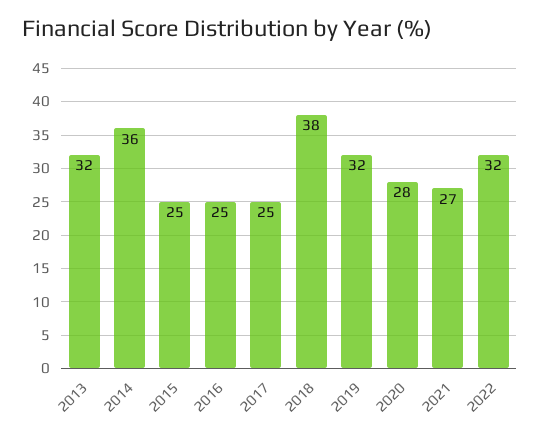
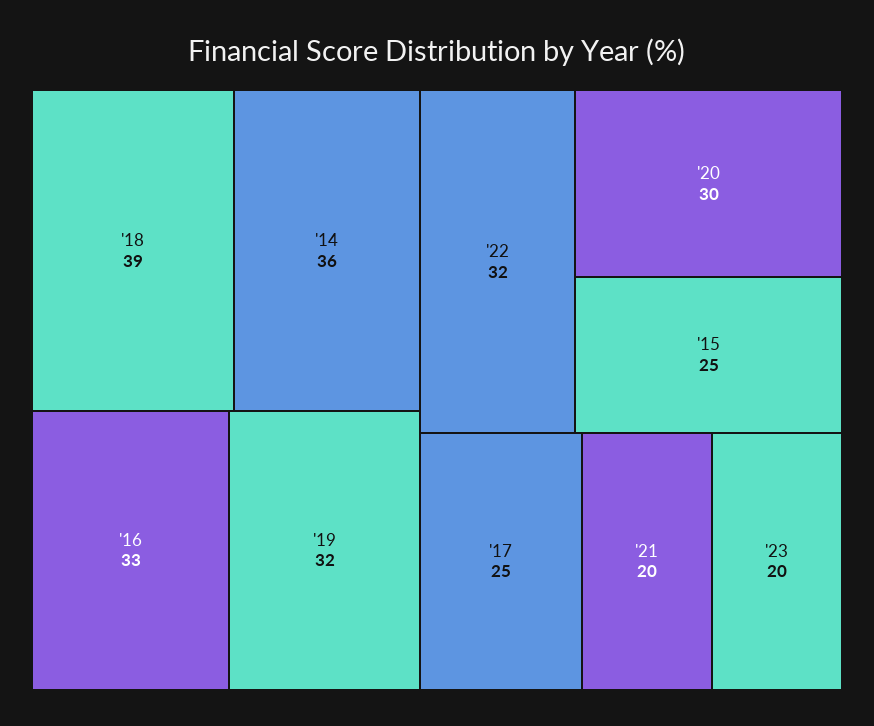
2013: 32 -> none
2016: 25 -> 33
2018: 38 -> 39
2020: 28 -> 30
2021: 27 -> 20
'23: none -> 20

